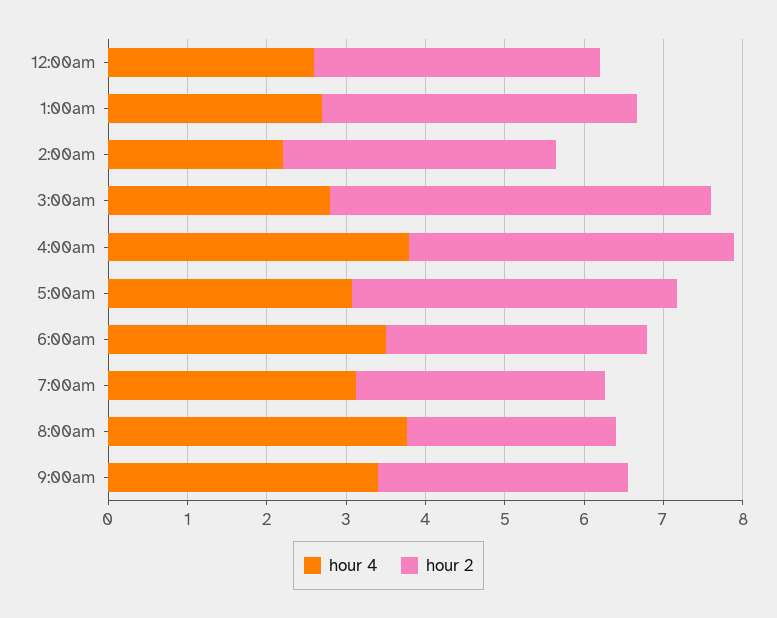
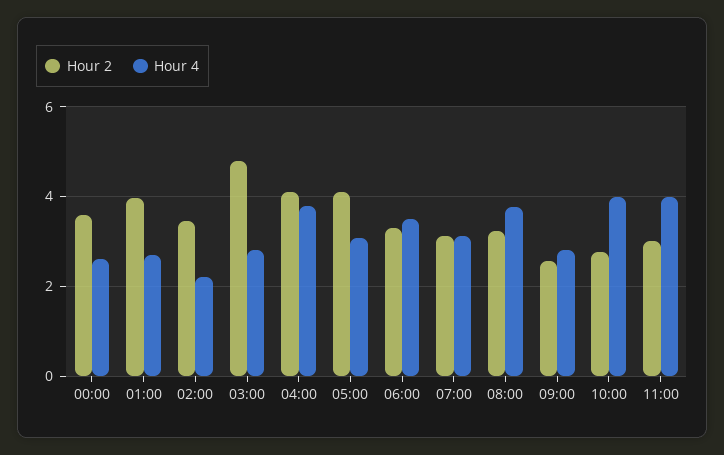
hour 2, 8:00am: 2.6 -> 3.2
hour 4, 9:00am: 3.4 -> 2.8
hour 2, 9:00am: 3.2 -> 2.6
hour 2, 10:00: none -> 2.8
hour 4, 10:00: none -> 4
hour 2, 11:00: none -> 3
hour 4, 11:00: none -> 4

